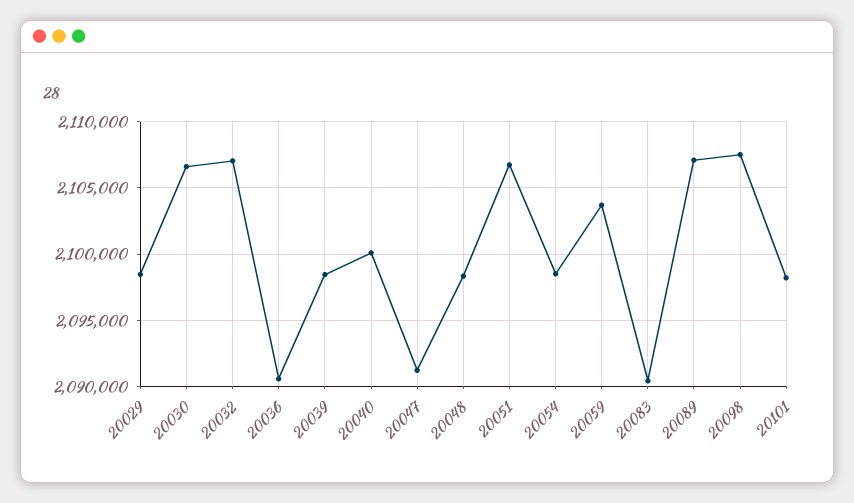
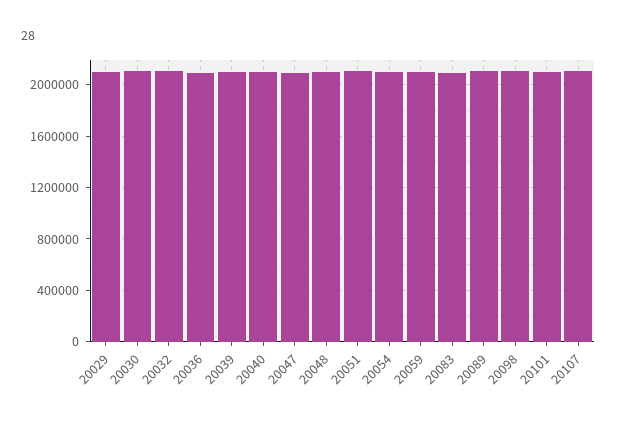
20107: none -> 2100000

